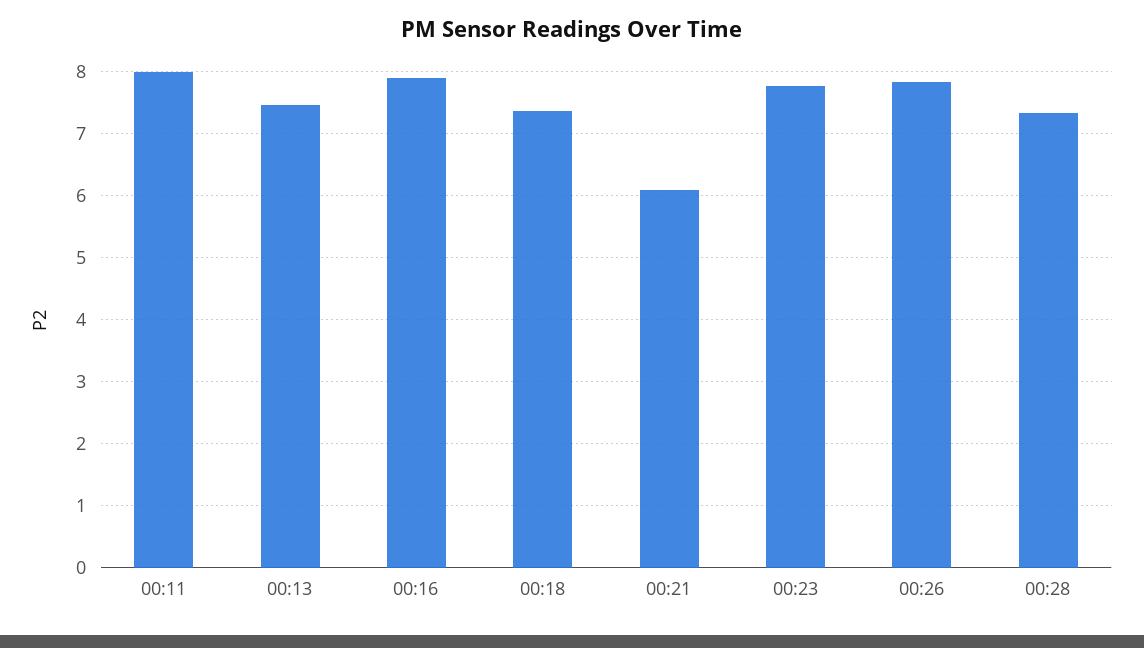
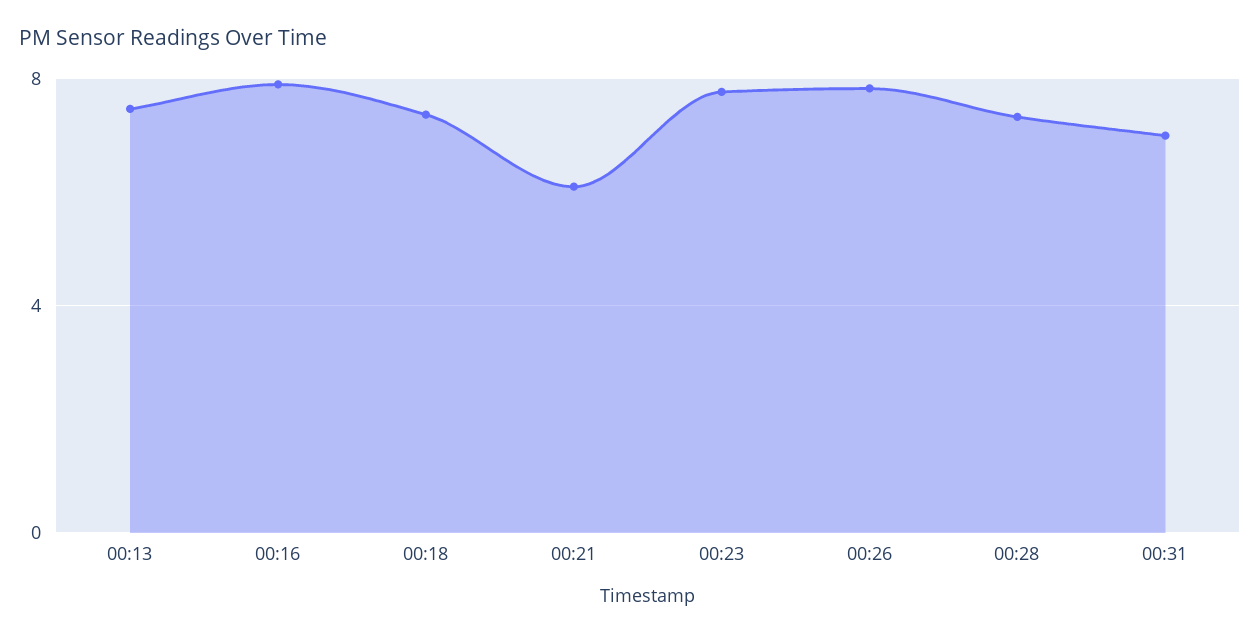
00:11: 8 -> none
00:31: none -> 7

